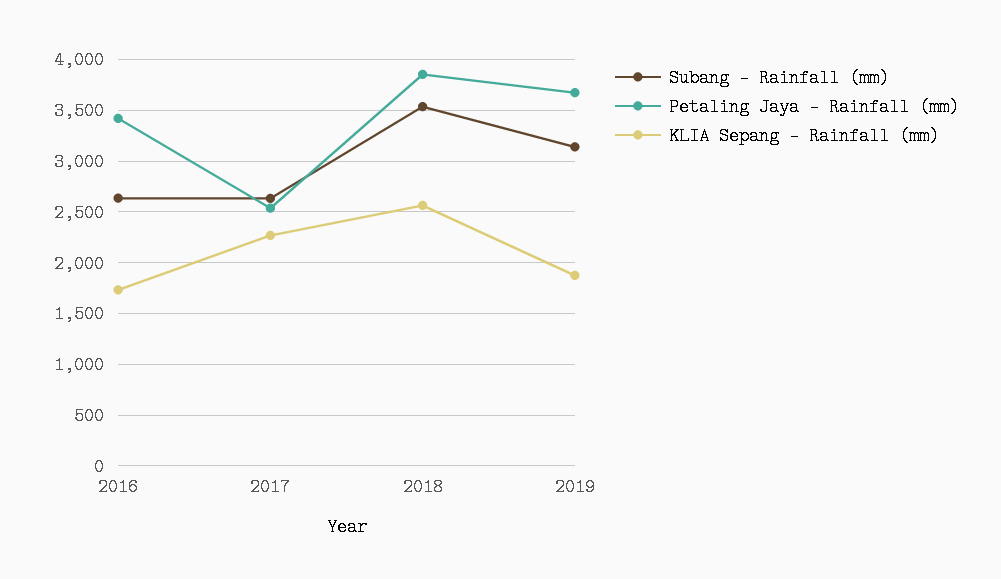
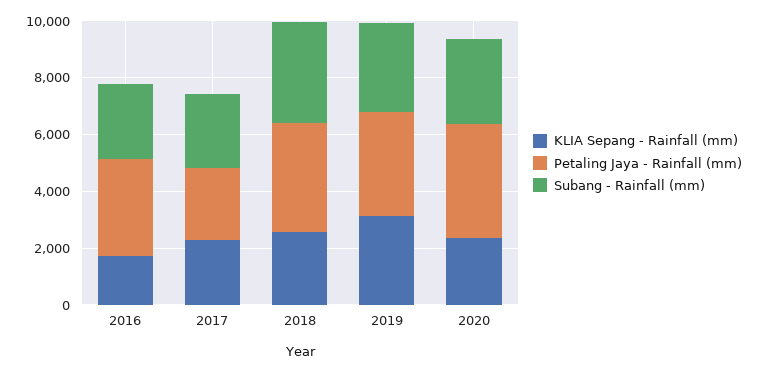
KLIA Sepang - Rainfall (mm), 2019: 1900 -> 3000
KLIA Sepang - Rainfall (mm), 2020: none -> 2500
Petaling Jaya - Rainfall (mm), 2020: none -> 4000
Subang - Rainfall (mm), 2020: none -> 3000

